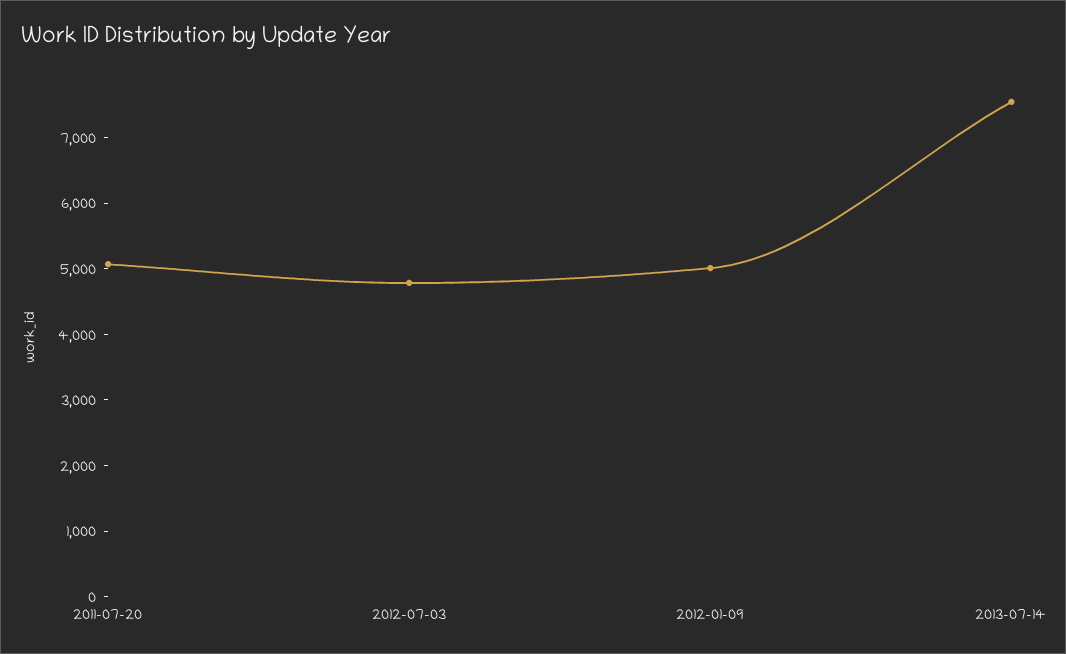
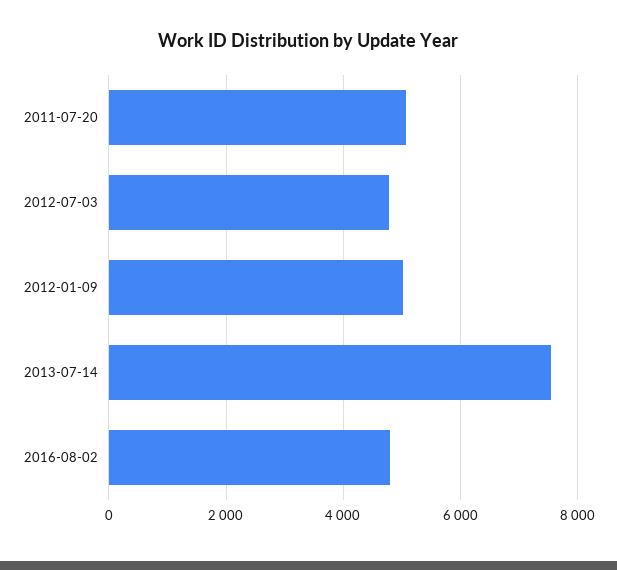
2016-08-02: none -> 4800

